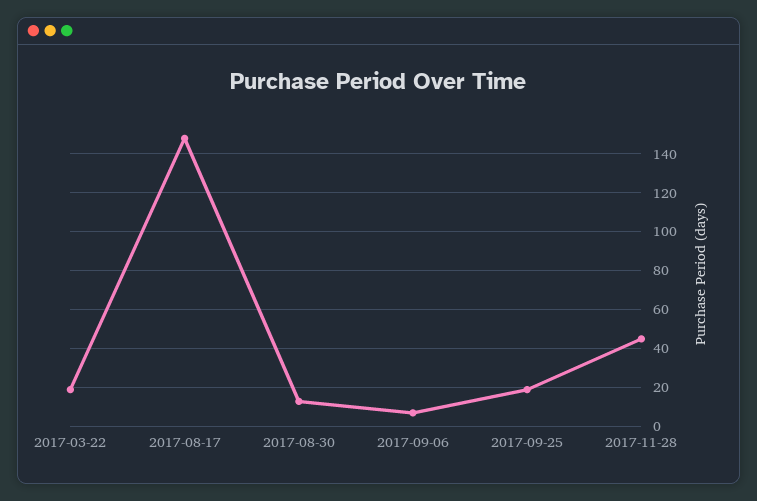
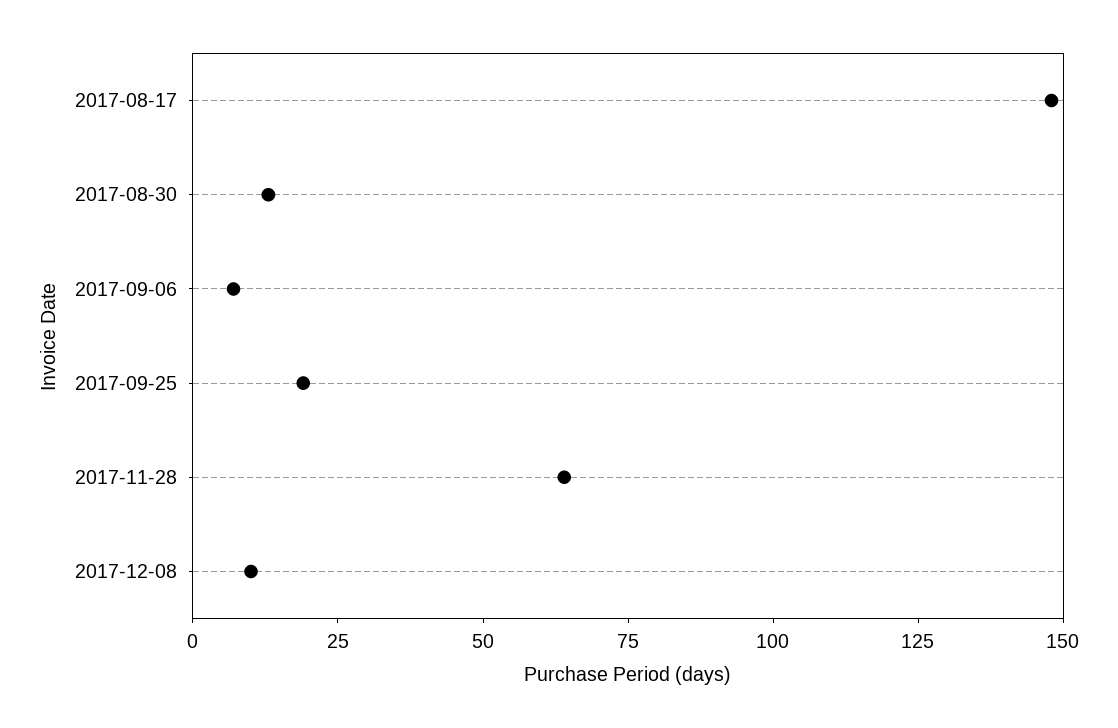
2017-03-22: 20 -> none
2017-11-28: 45 -> 65
2017-12-08: none -> 10

